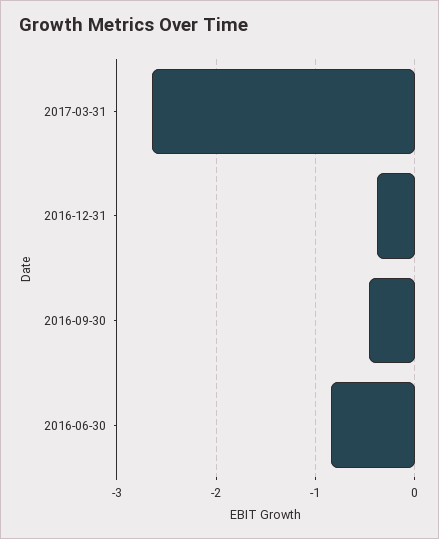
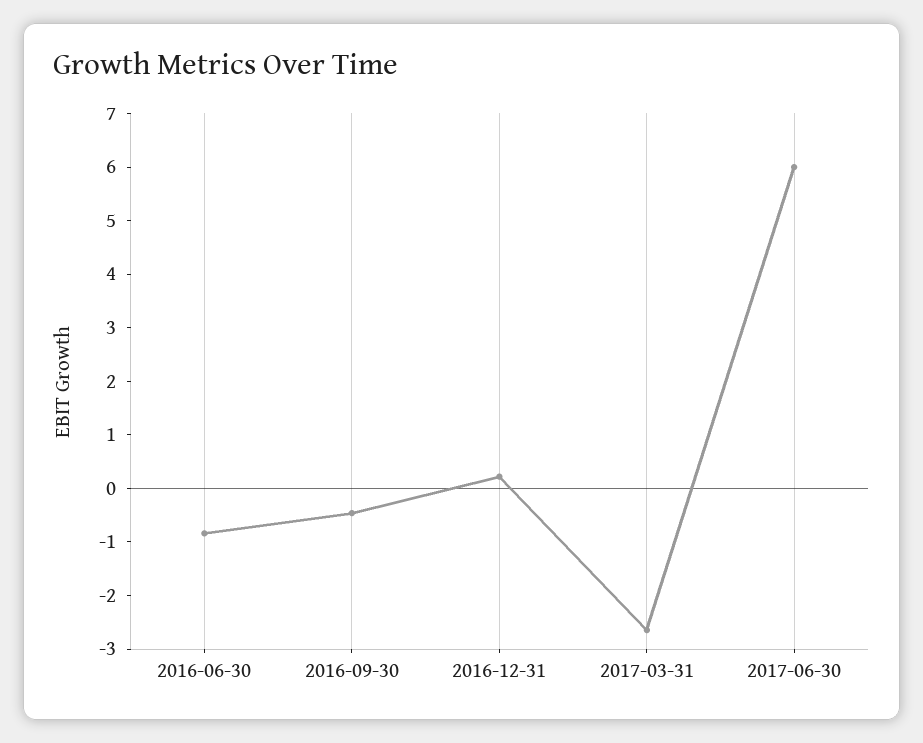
2016-12-31: -0.4 -> 0.2
2017-06-30: none -> 6

